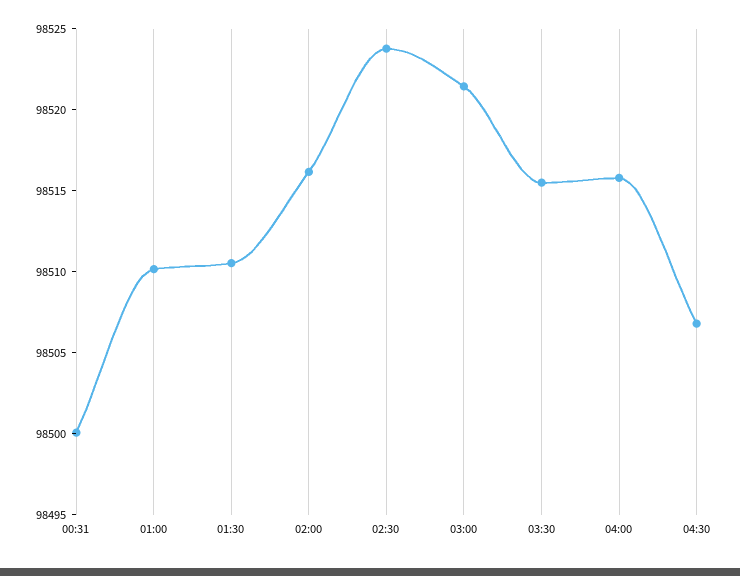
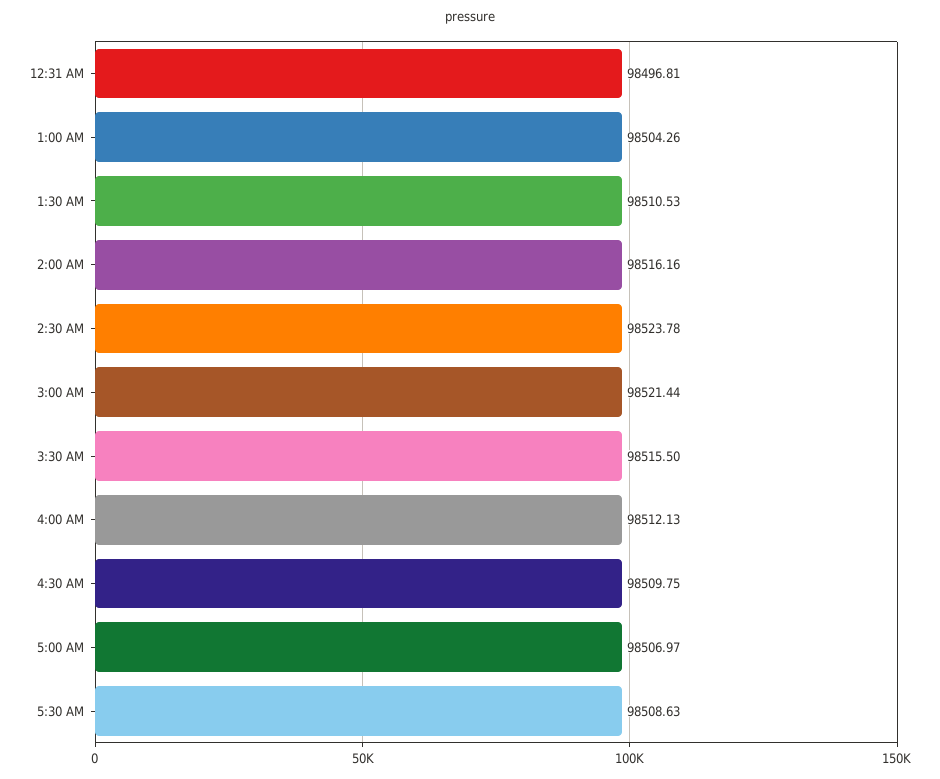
00:31: 98500 -> 98496.81
01:00: 98510 -> 98504.26
04:00: 98516 -> 98512.13
04:30: 98507 -> 98509.75
5:00 AM: none -> 98506.97
5:30 AM: none -> 98508.63

